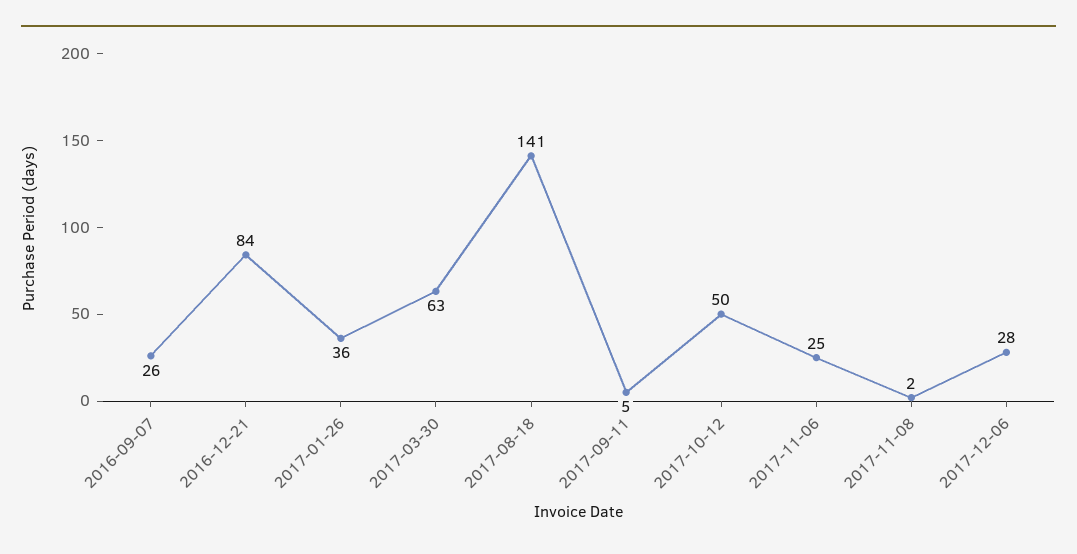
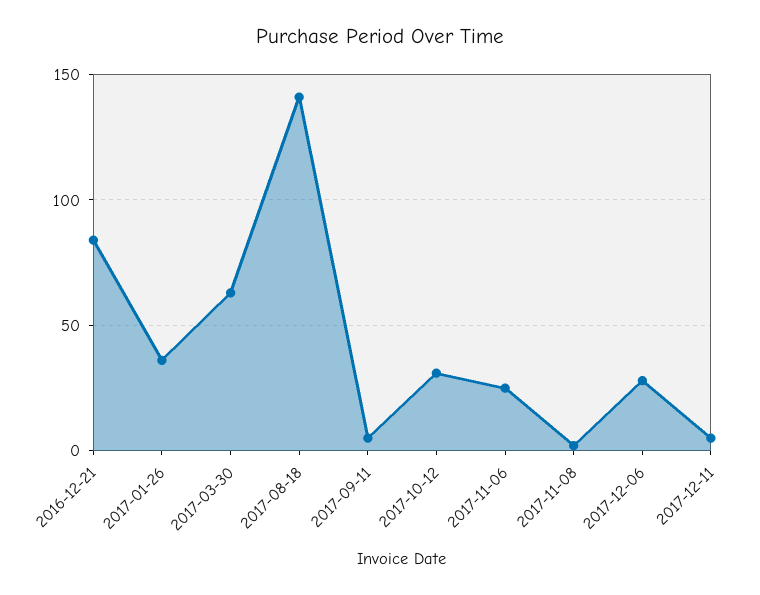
2016-09-07: 26 -> none
2017-10-12: 50 -> 30
2017-12-11: none -> 5

